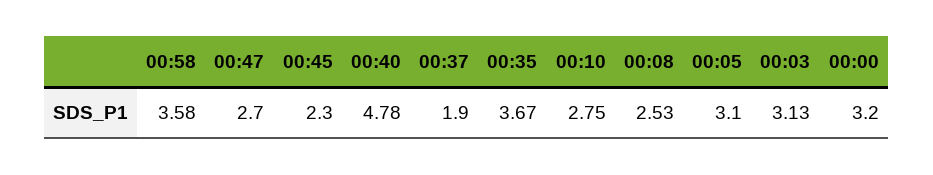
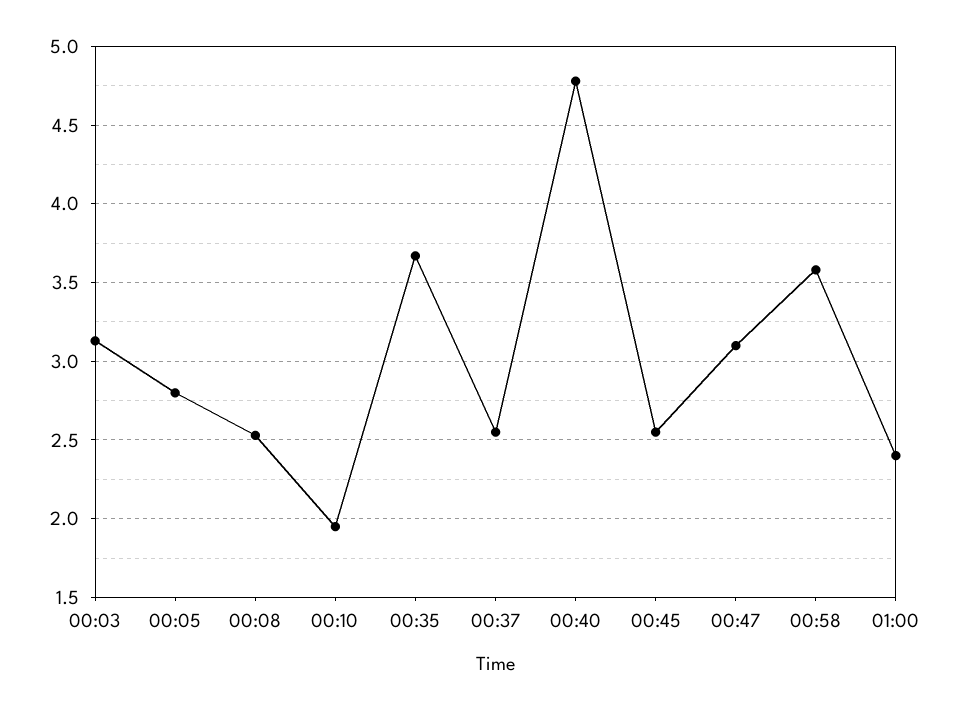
00:47: 2.7 -> 3.1
00:45: 2.3 -> 2.55
00:37: 1.9 -> 2.55
00:10: 2.75 -> 1.95
00:05: 3.1 -> 2.8
00:00: 3.2 -> none
01:00: none -> 2.4

